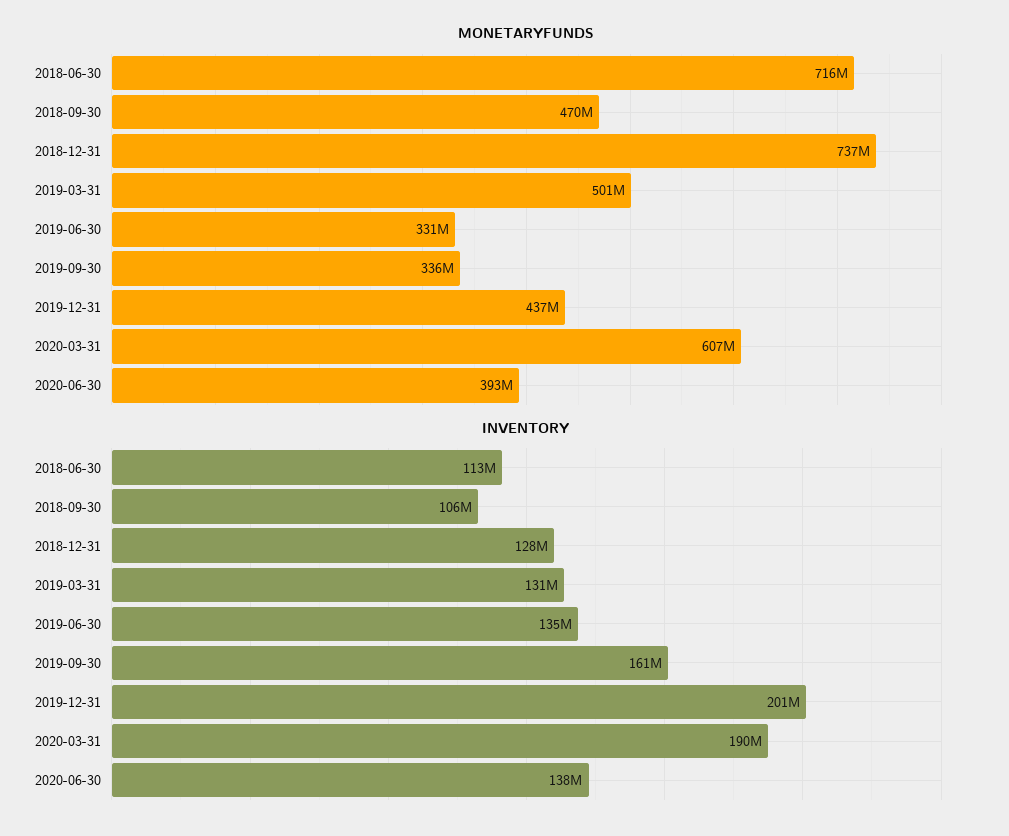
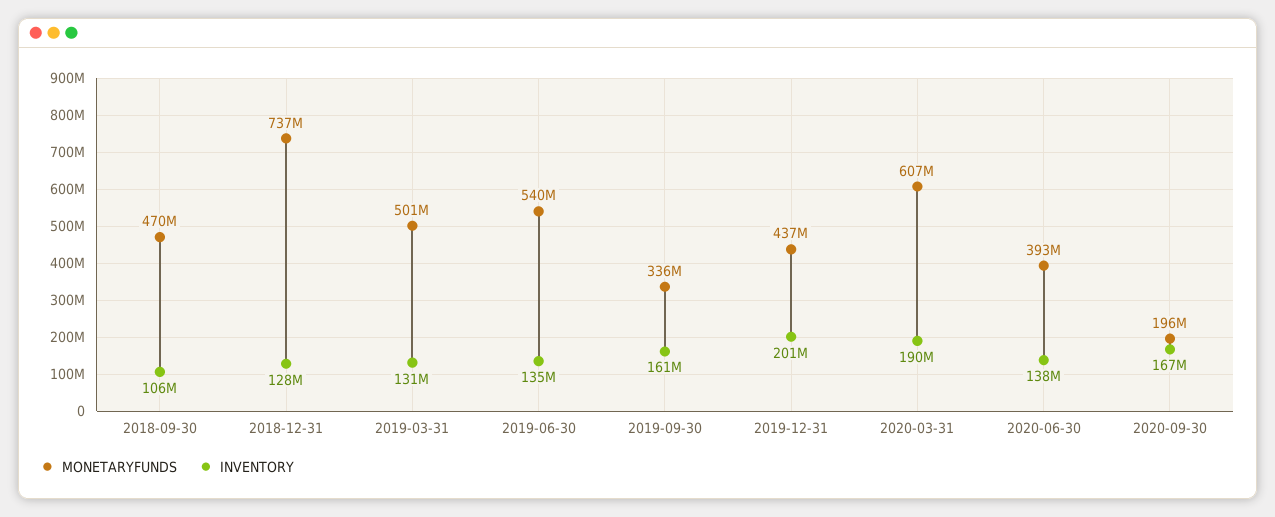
MONETARYFUNDS, 2018-06-30: 716000000 -> none
MONETARYFUNDS, 2019-06-30: 331000000 -> 540000000
INVENTORY, 2018-06-30: 113000000 -> none
MONETARYFUNDS, 2020-09-30: none -> 196000000
INVENTORY, 2020-09-30: none -> 167000000

